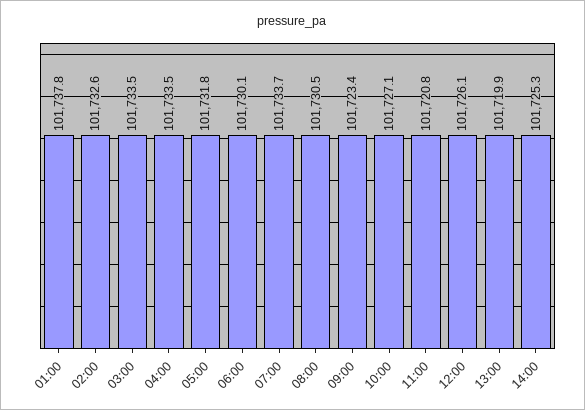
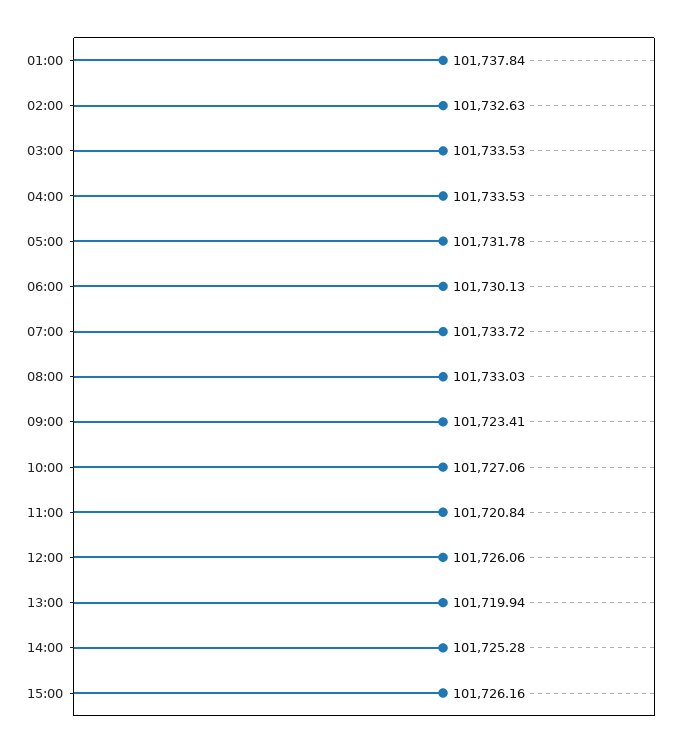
08:00: 101730.5 -> 101733.03
15:00: none -> 101726.16

